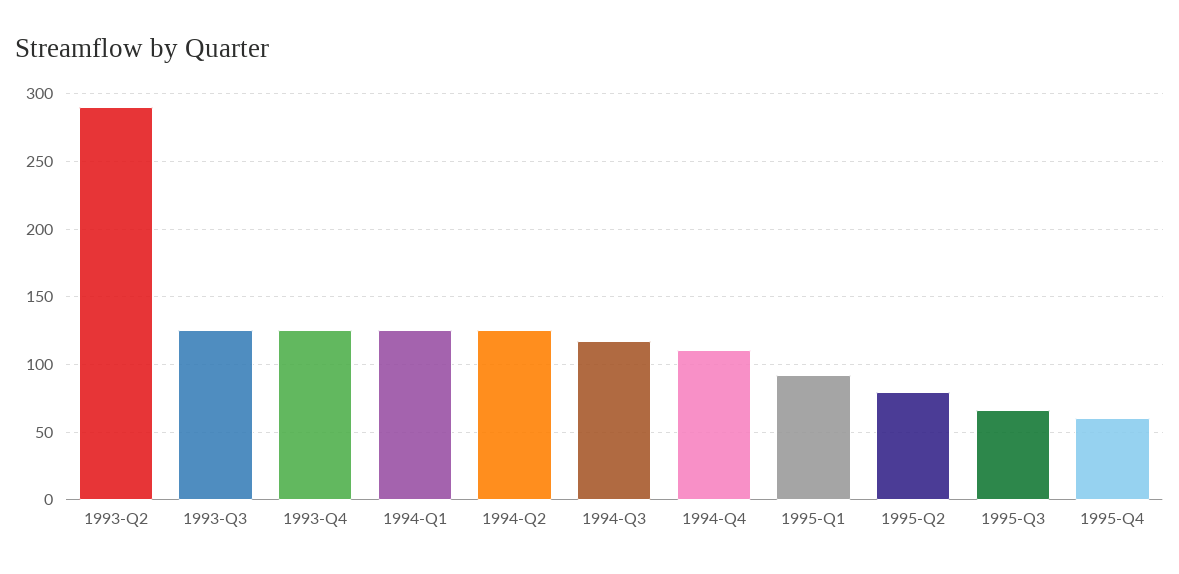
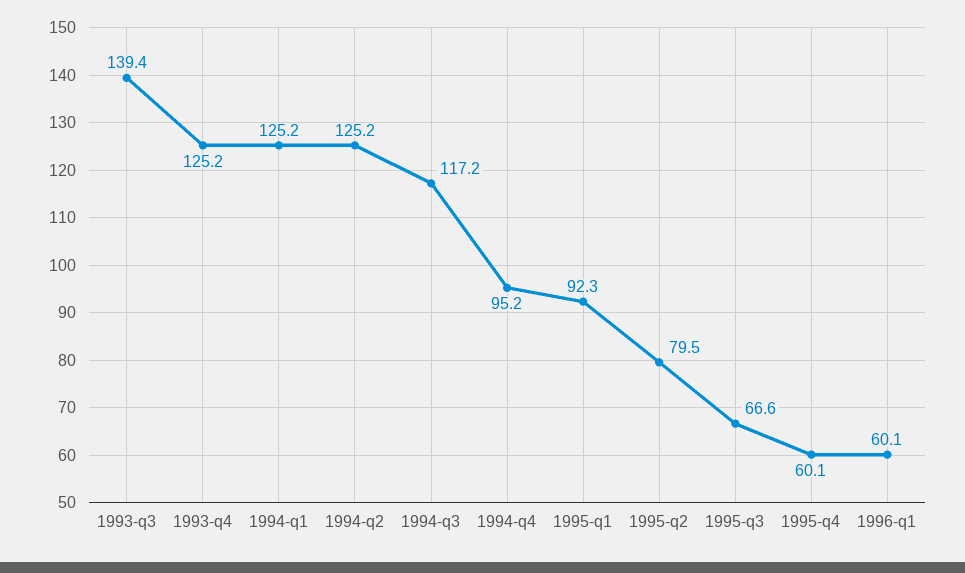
1993-Q2: 290 -> none
1993-Q3: 125 -> 139.4
1994-Q4: 110 -> 95.2
1996-q1: none -> 60.1

